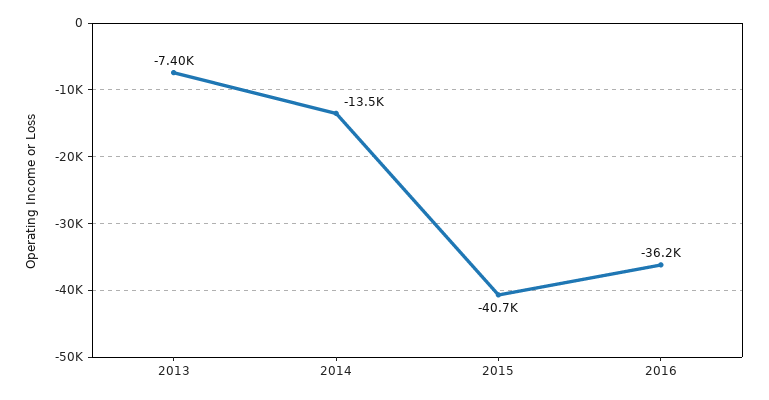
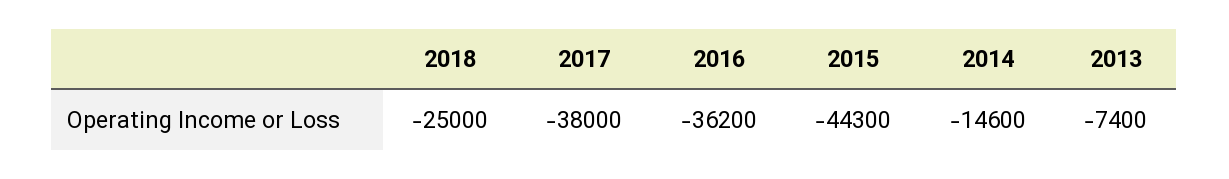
2014: -13500 -> -14600
2015: -40700 -> -44300
2018: none -> -25000
2017: none -> -38000

